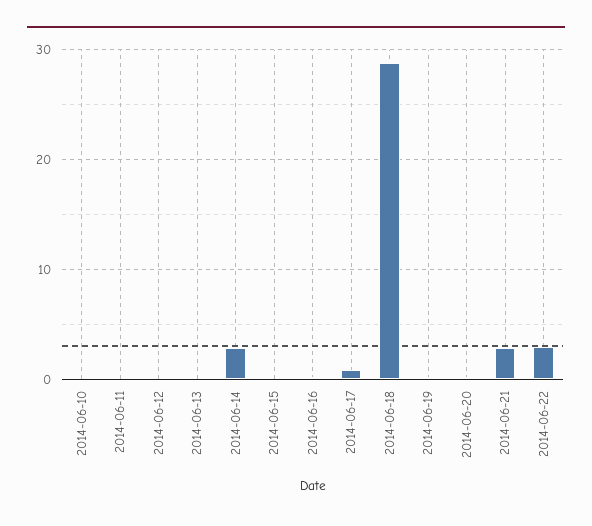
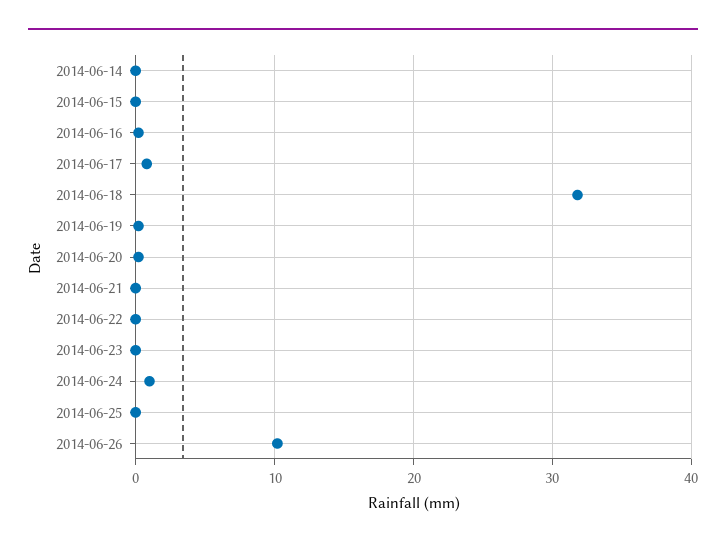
2014-06-10: 0 -> none
2014-06-11: 0 -> none
2014-06-12: 0 -> none
2014-06-13: 0 -> none
2014-06-14: 3 -> 0
2014-06-18: 29 -> 32
2014-06-21: 3 -> 0
2014-06-22: 3 -> 0
2014-06-23: none -> 0
2014-06-24: none -> 1
2014-06-25: none -> 0
2014-06-26: none -> 10

